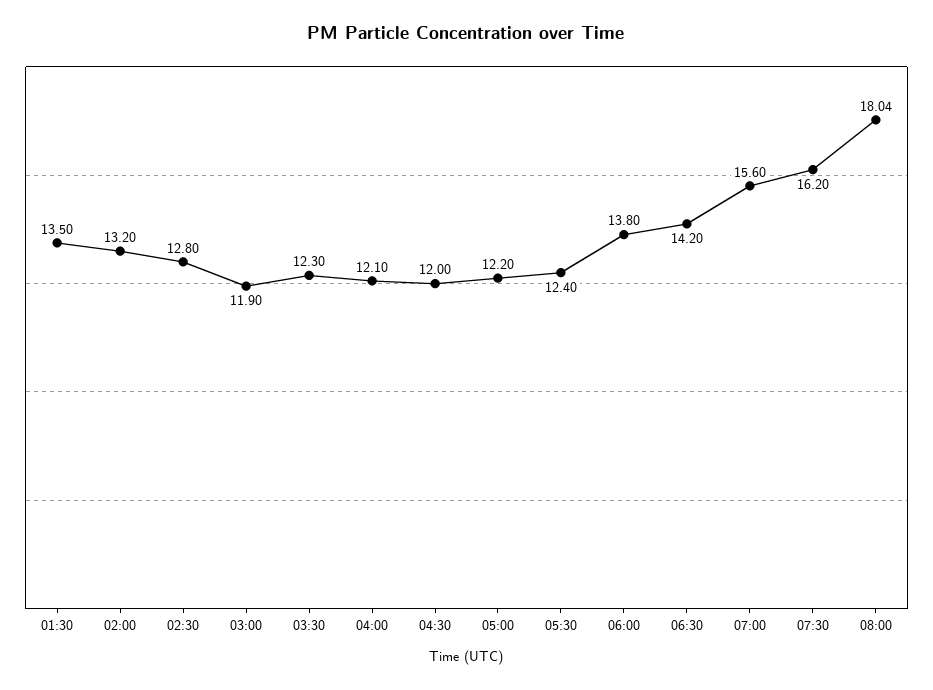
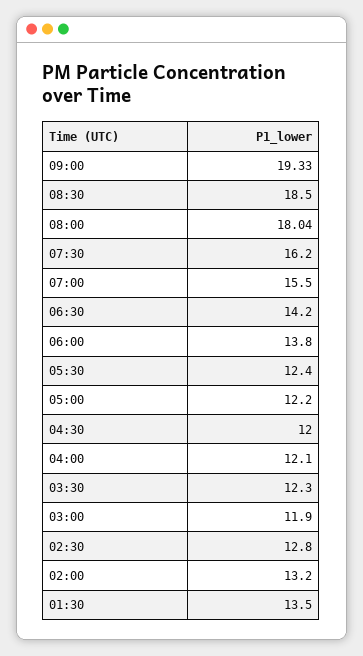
07:00: 15.6 -> 15.5
09:00: none -> 19.33
08:30: none -> 18.5

